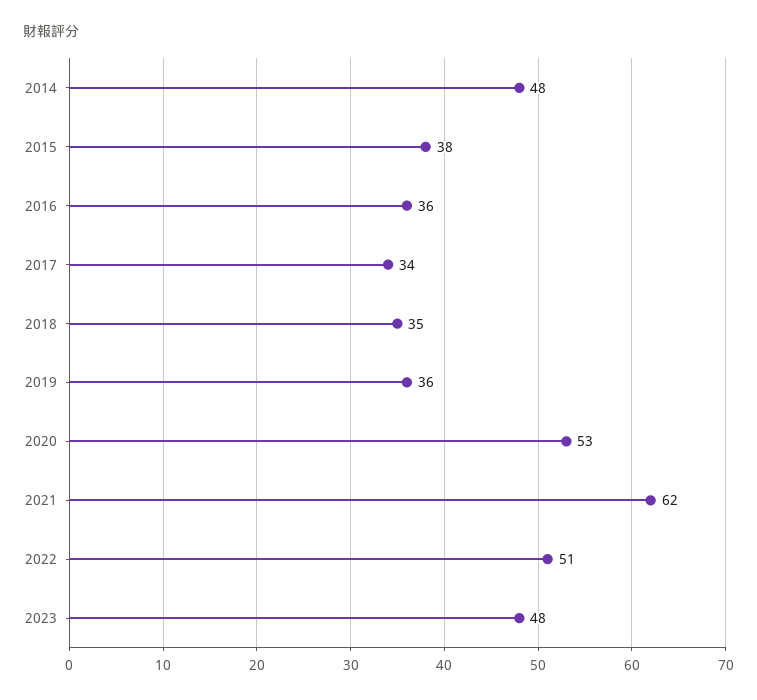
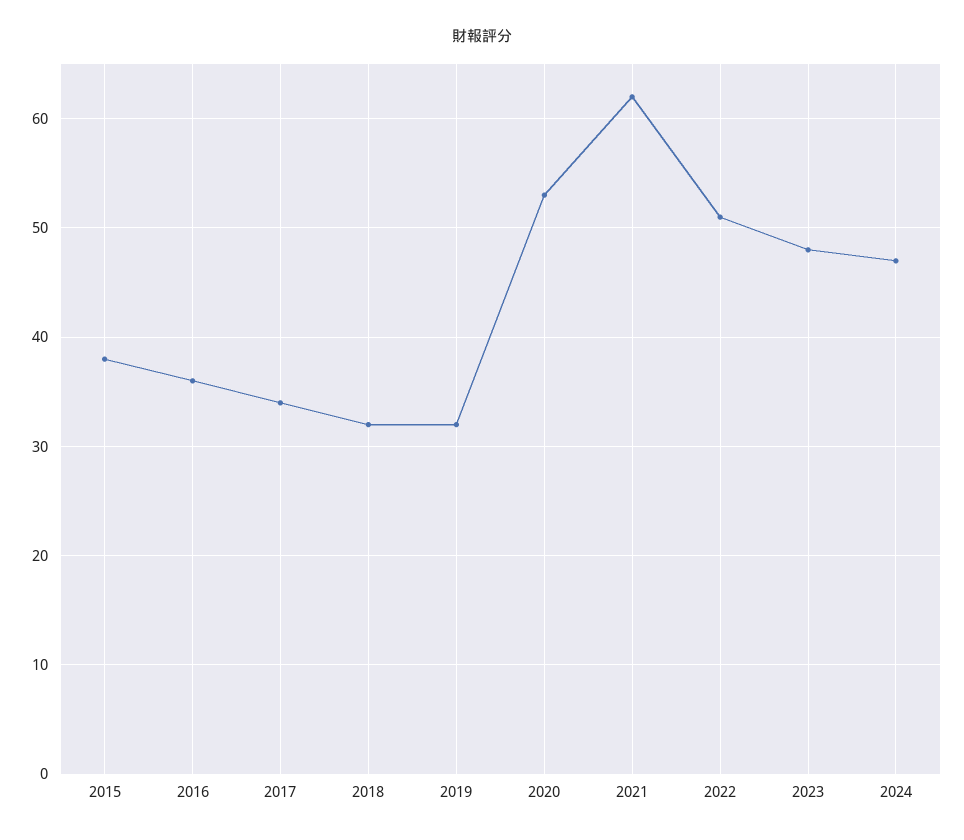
2014: 48 -> none
2018: 35 -> 32
2019: 36 -> 32
2024: none -> 47

